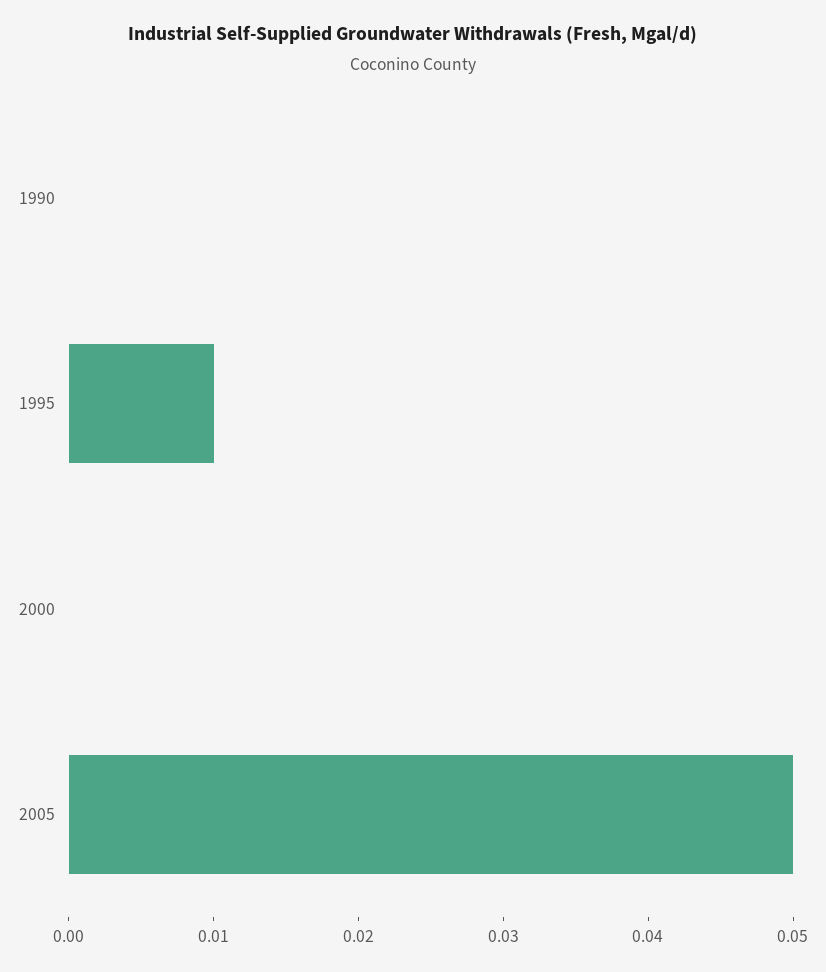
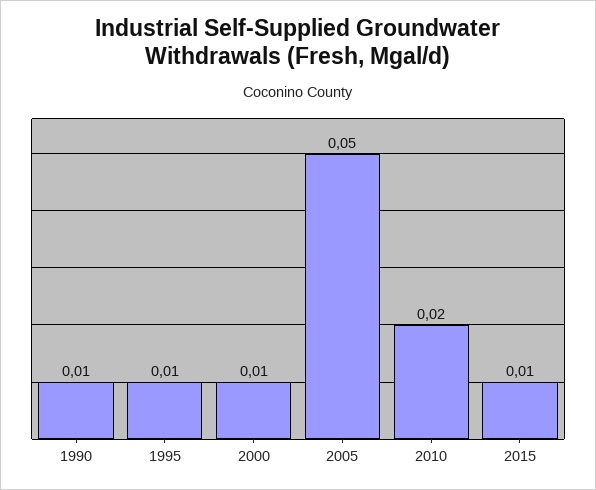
1990: 0 -> 0.01
2000: 0 -> 0.01
2010: none -> 0.02
2015: none -> 0.01

